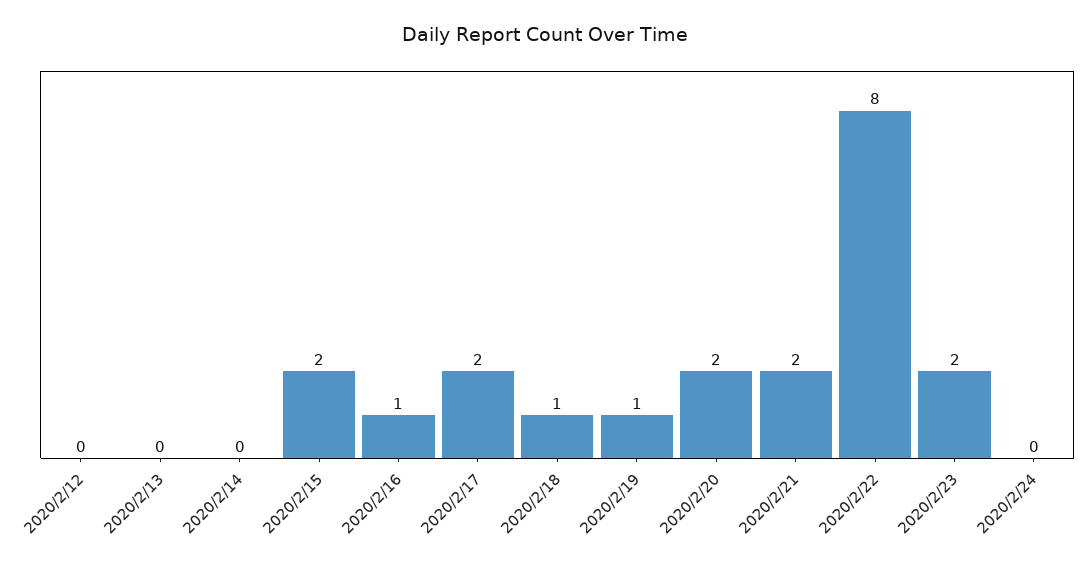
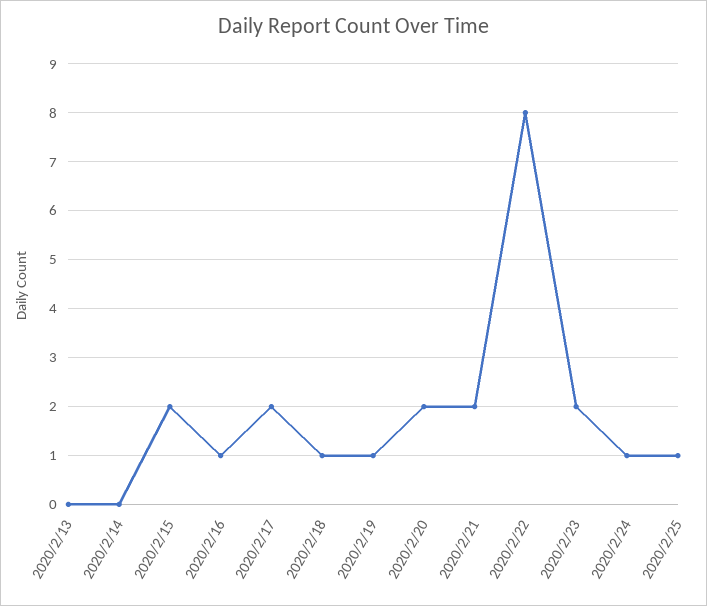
2020/2/12: 0 -> none
2020/2/24: 0 -> 1
2020/2/25: none -> 1

